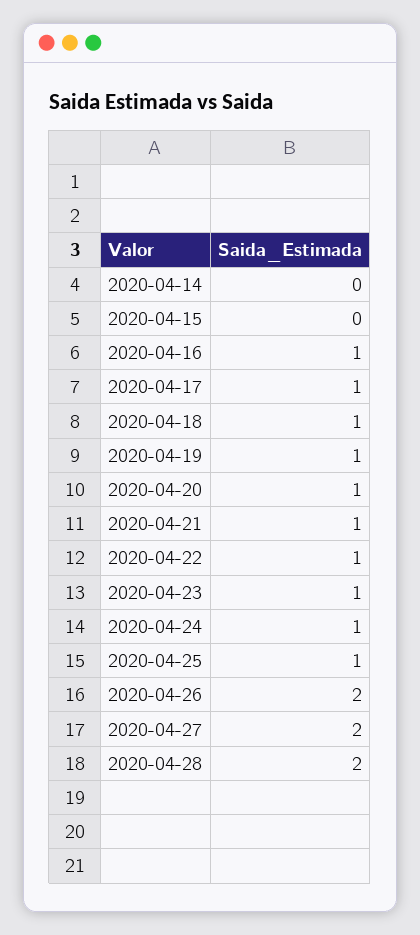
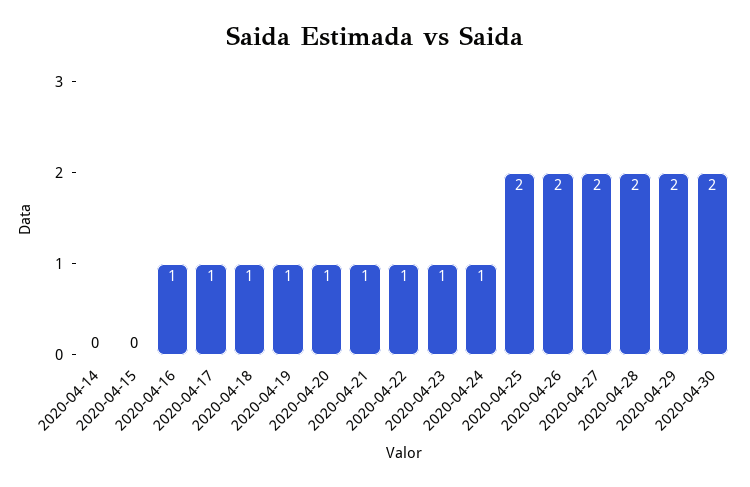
2020-04-25: 1 -> 2
2020-04-29: none -> 2
2020-04-30: none -> 2

